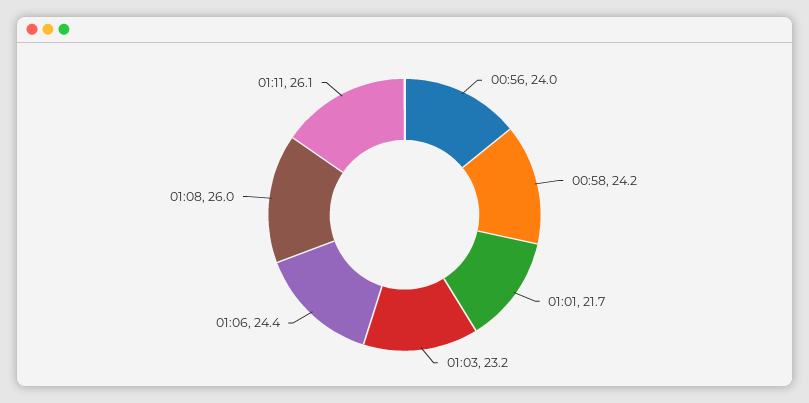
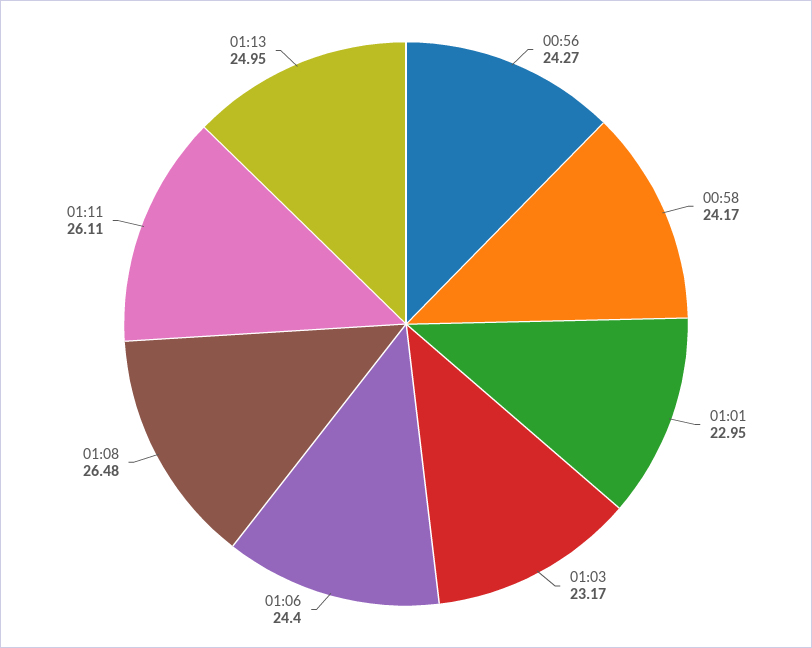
00:56: 24 -> 24.27
01:01: 21.7 -> 22.95
01:08: 26 -> 26.48
01:13: none -> 24.95

